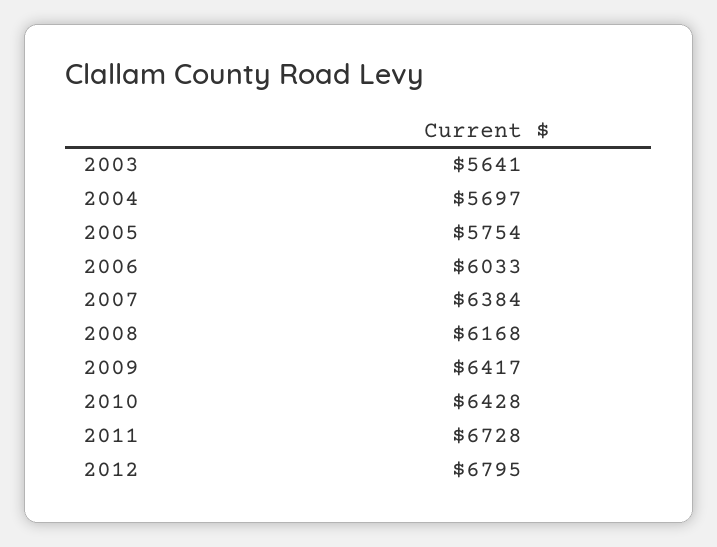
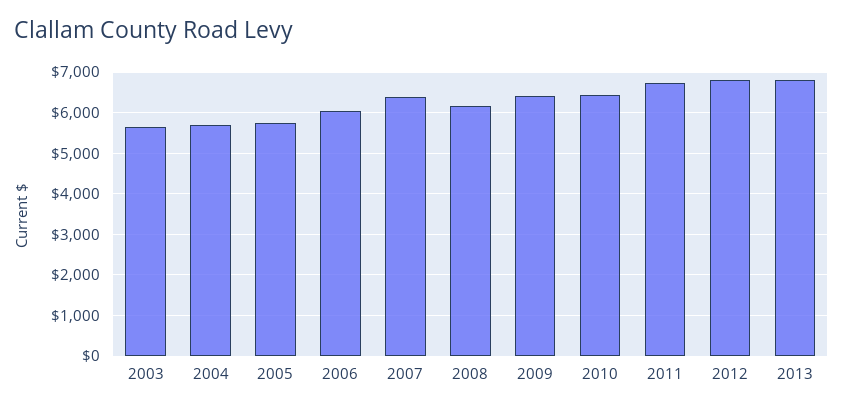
2013: none -> 6800

